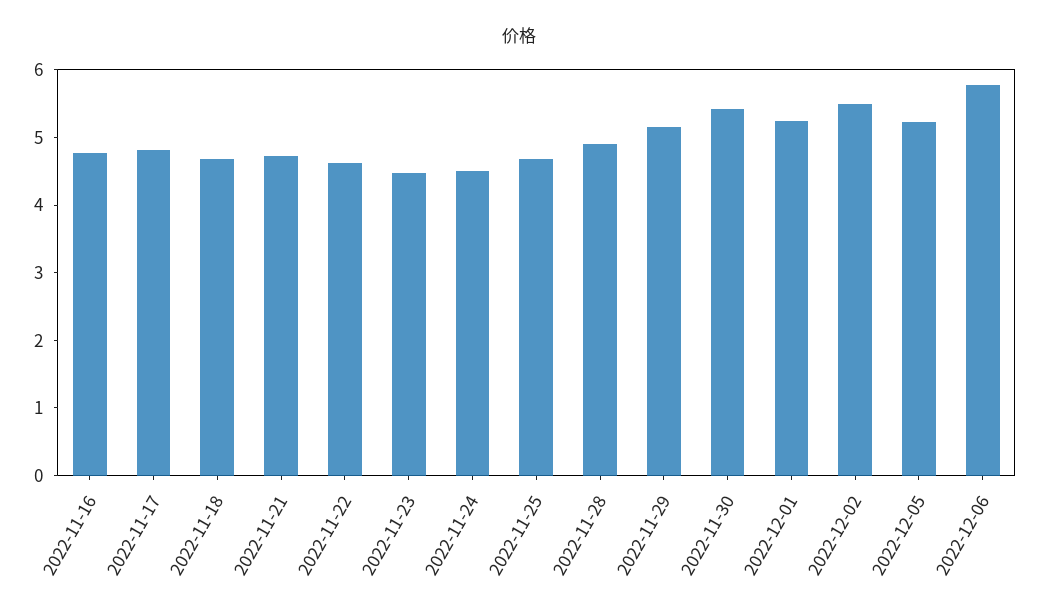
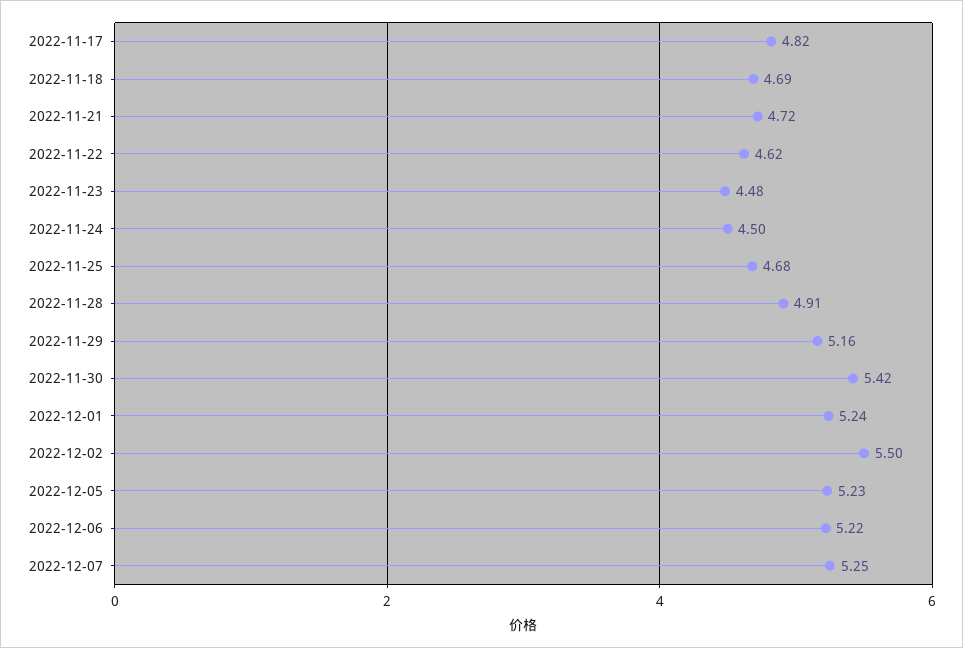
2022-11-16: 4.8 -> none
2022-12-06: 5.8 -> 5.22
2022-12-07: none -> 5.25

